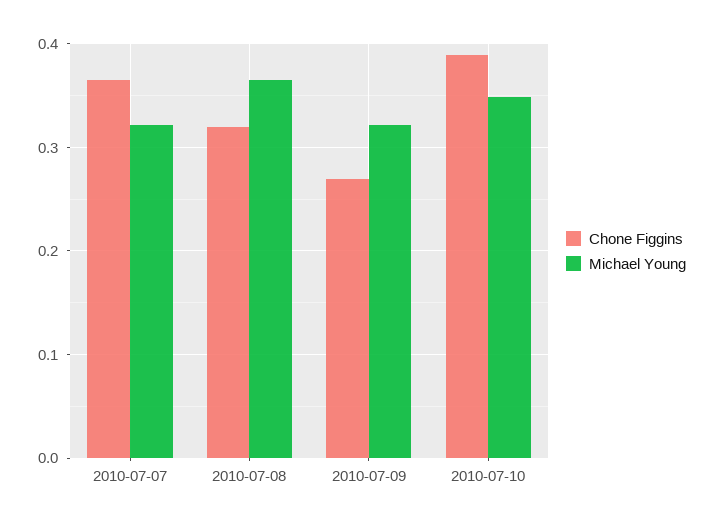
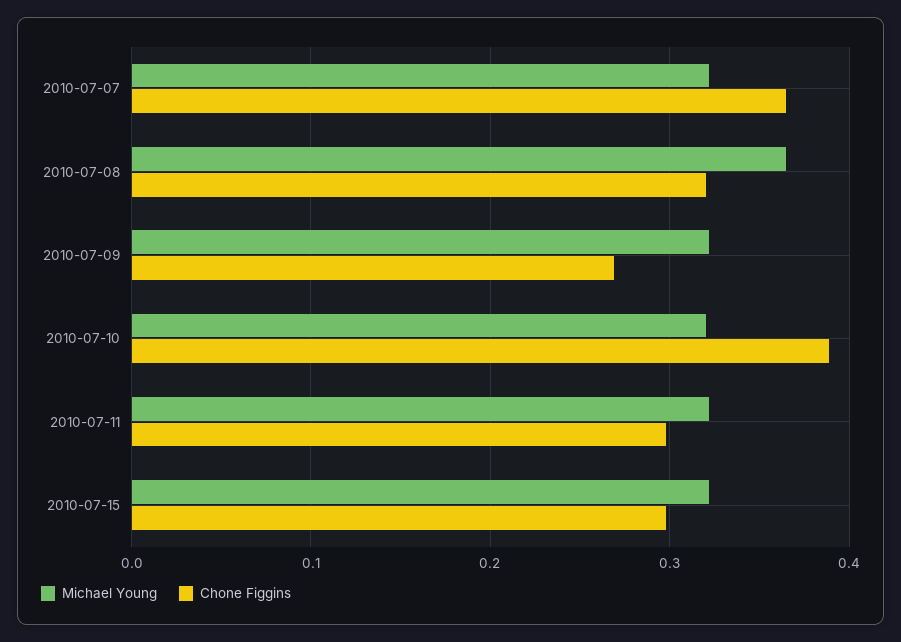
Michael Young, 2010-07-10: 0.35 -> 0.32
Michael Young, 2010-07-11: none -> 0.32
Chone Figgins, 2010-07-11: none -> 0.3
Michael Young, 2010-07-15: none -> 0.32
Chone Figgins, 2010-07-15: none -> 0.3

